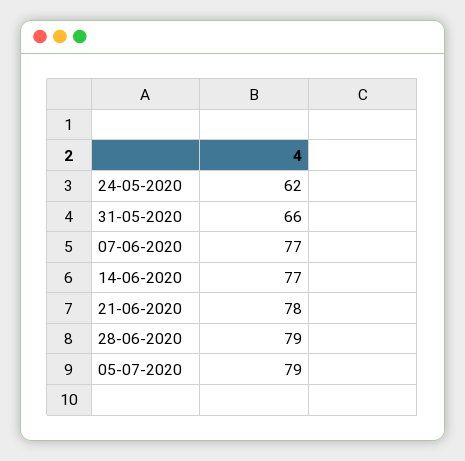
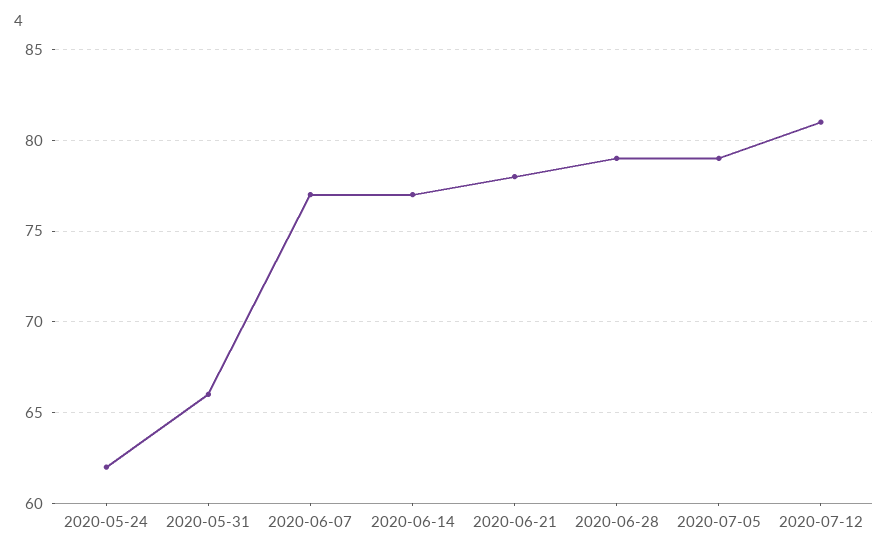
2020-07-12: none -> 81

